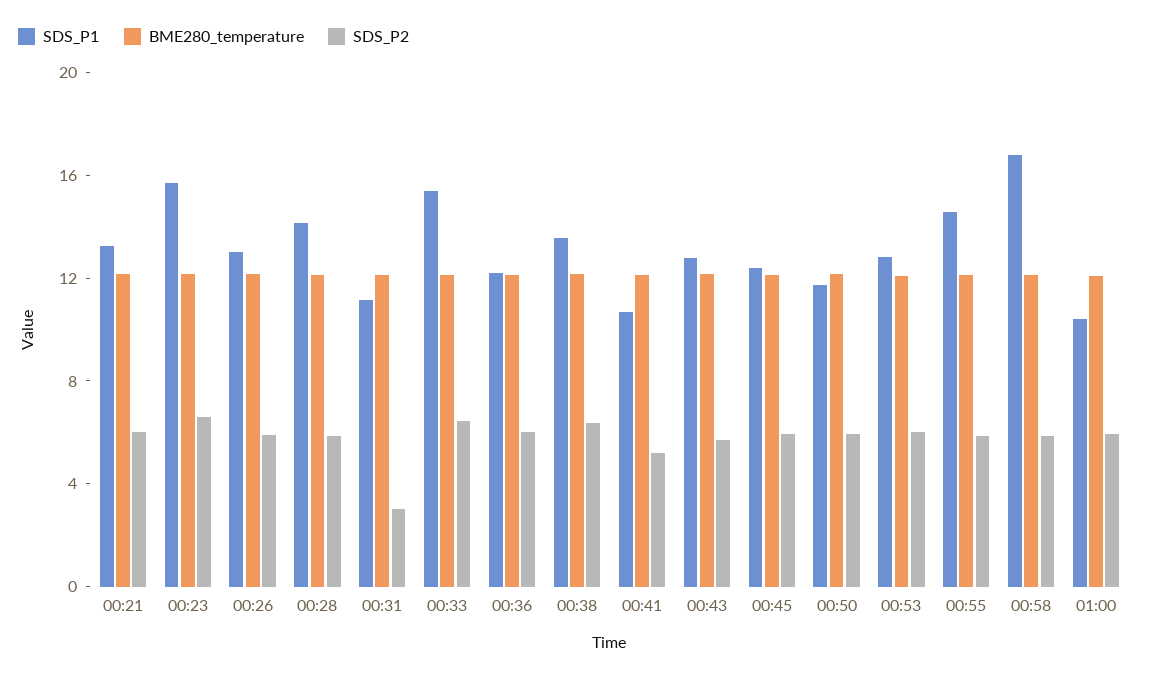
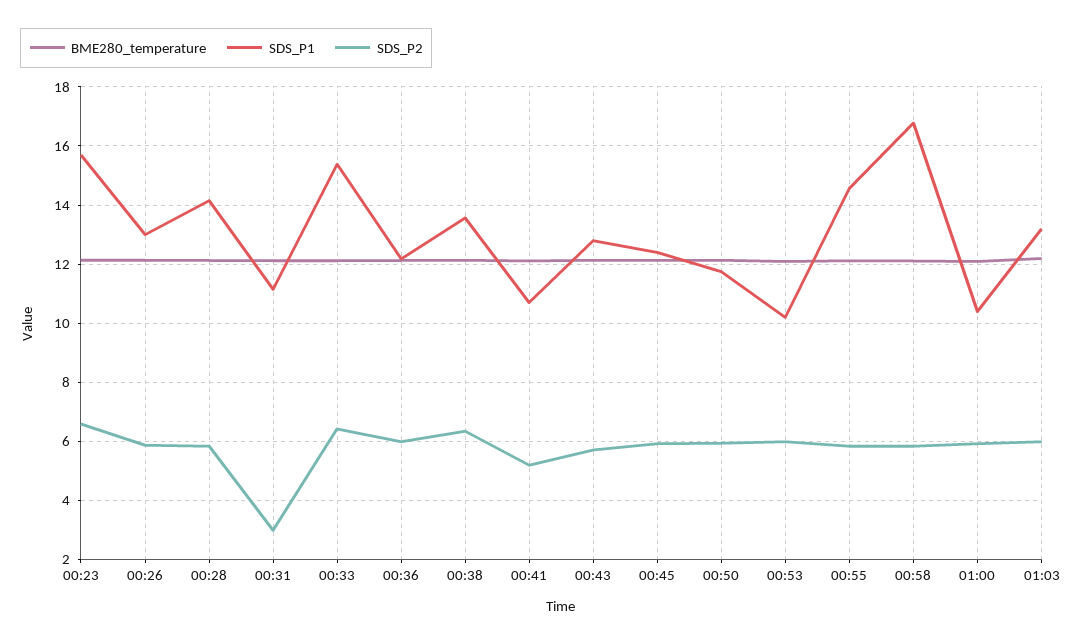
SDS_P1, 00:21: 13 -> none
BME280_temperature, 00:21: 12 -> none
SDS_P2, 00:21: 6 -> none
SDS_P1, 00:53: 13 -> 10.25
BME280_temperature, 01:03: none -> 12.25
SDS_P1, 01:03: none -> 13.25
SDS_P2, 01:03: none -> 6

